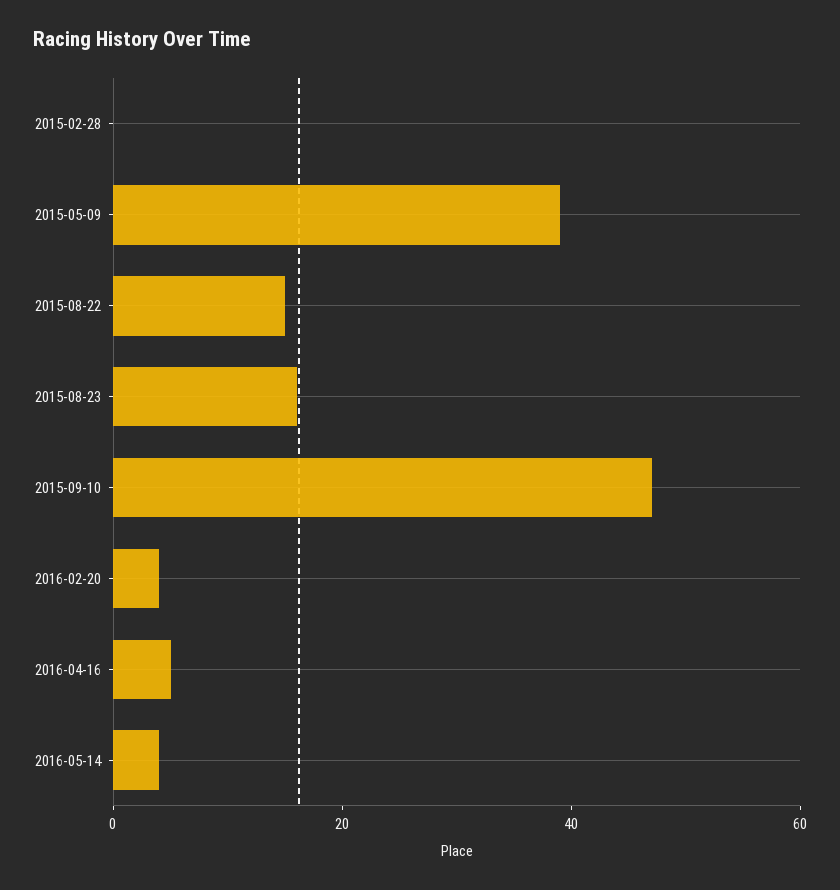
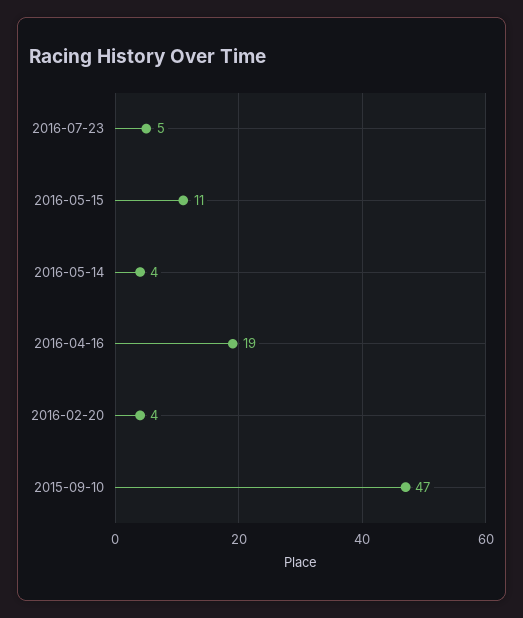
2015-02-28: 0 -> none
2015-05-09: 40 -> none
2015-08-22: 15 -> none
2015-08-23: 15 -> none
2016-04-16: 5 -> 19
2016-07-23: none -> 5
2016-05-15: none -> 11

